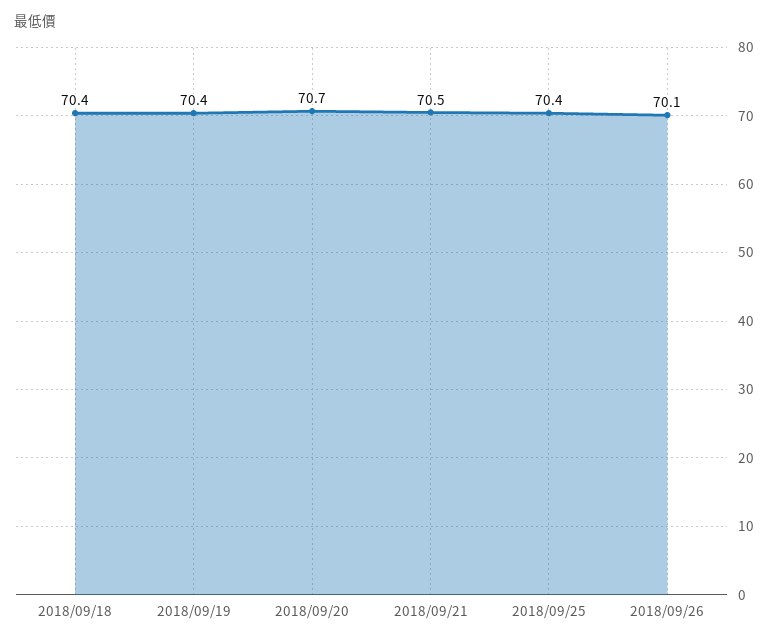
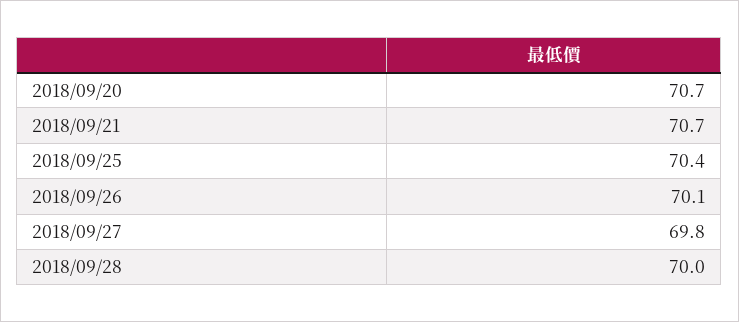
2018/09/18: 70.4 -> none
2018/09/19: 70.4 -> none
2018/09/21: 70.5 -> 70.7
2018/09/27: none -> 69.8
2018/09/28: none -> 70

